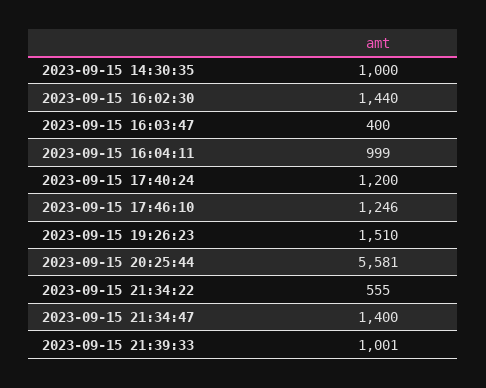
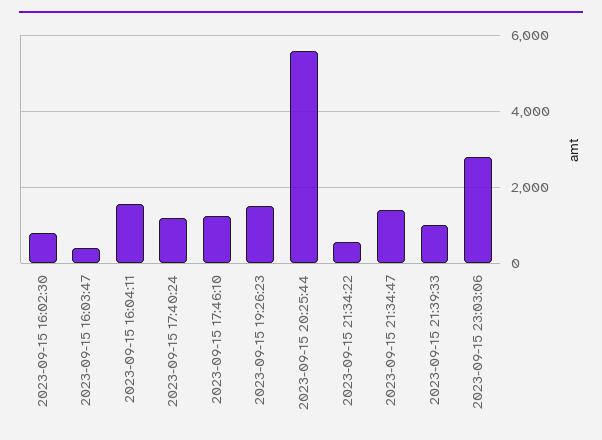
2023-09-15 14:30:35: 1000 -> none
2023-09-15 16:02:30: 1440 -> 800
2023-09-15 16:04:11: 999 -> 1600
2023-09-15 23:03:06: none -> 2800

